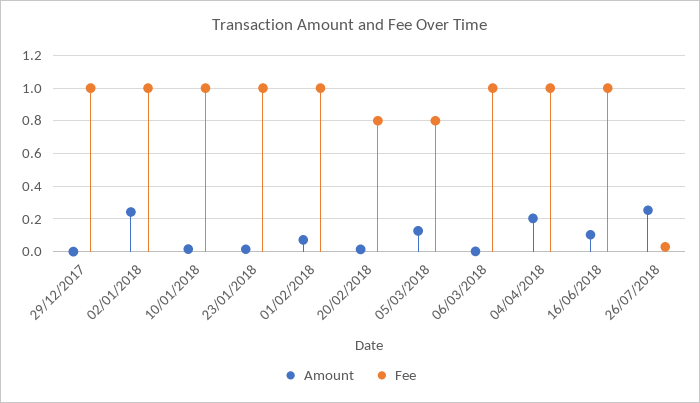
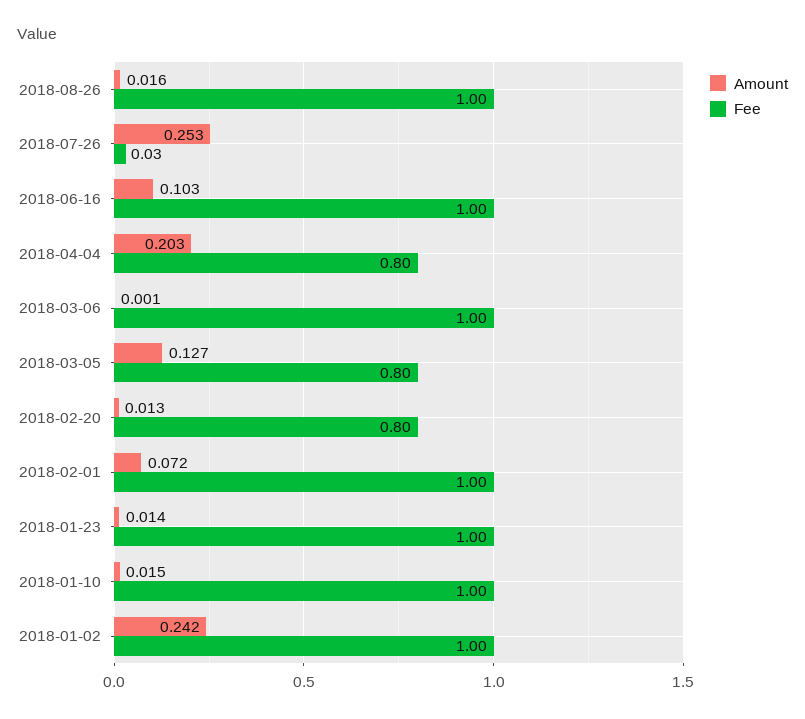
Amount, 29/12/2017: 0 -> none
Fee, 29/12/2017: 1 -> none
Fee, 04/04/2018: 1 -> 0.8
Amount, 2018-08-26: none -> 0.016
Fee, 2018-08-26: none -> 1

